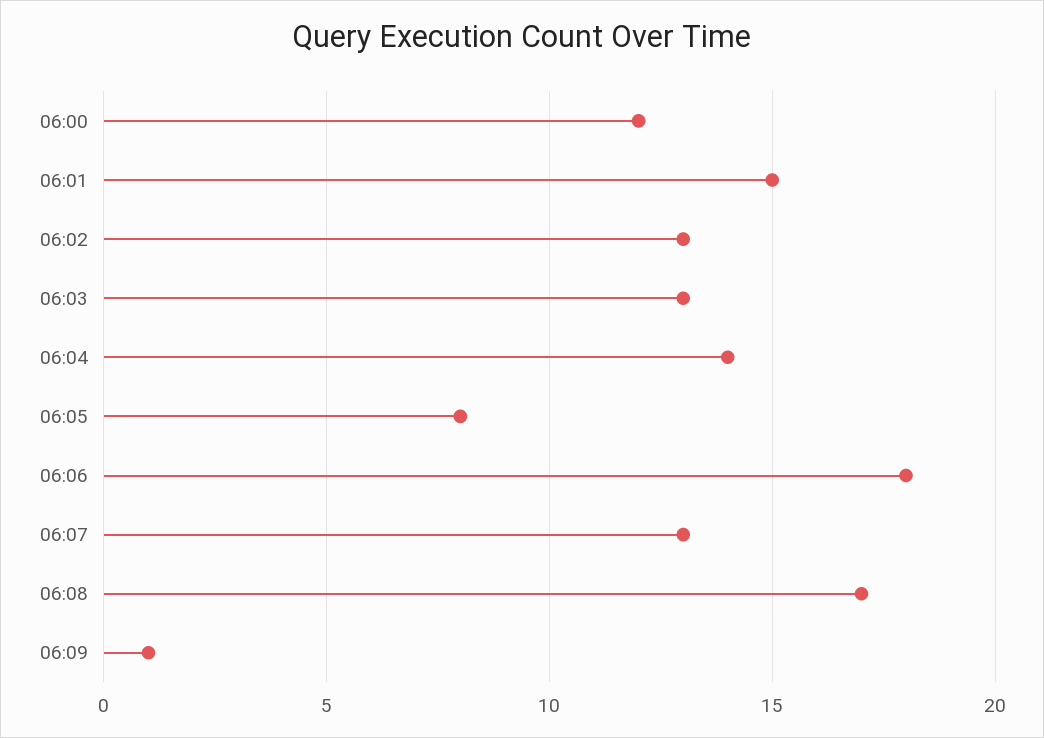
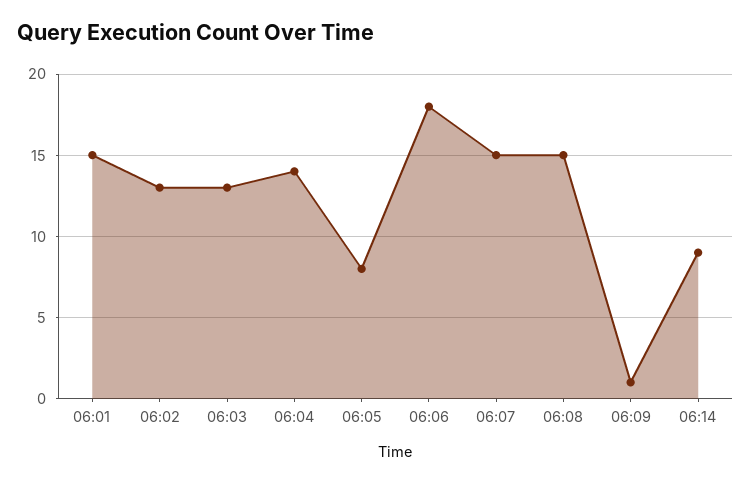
06:00: 12 -> none
06:07: 13 -> 15
06:08: 17 -> 15
06:14: none -> 9

